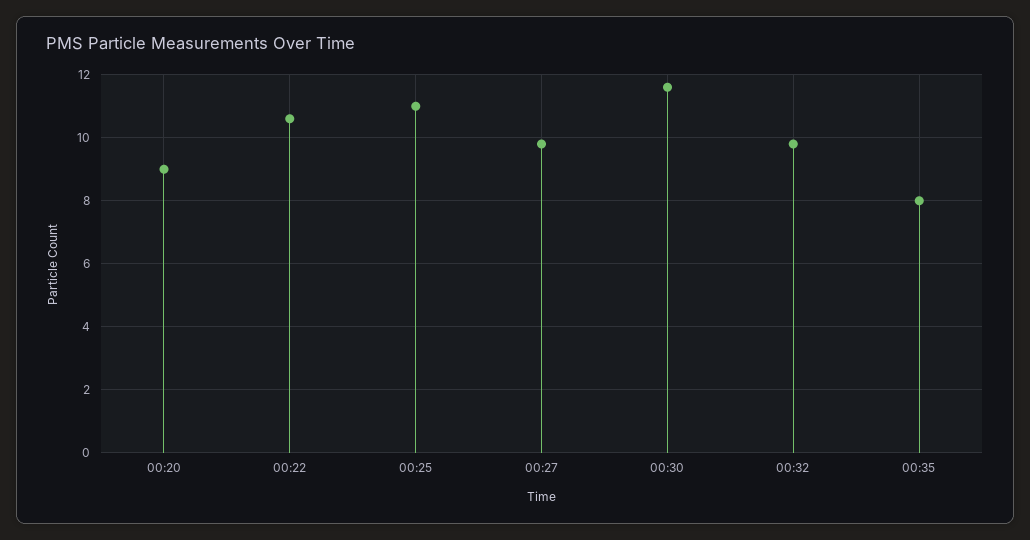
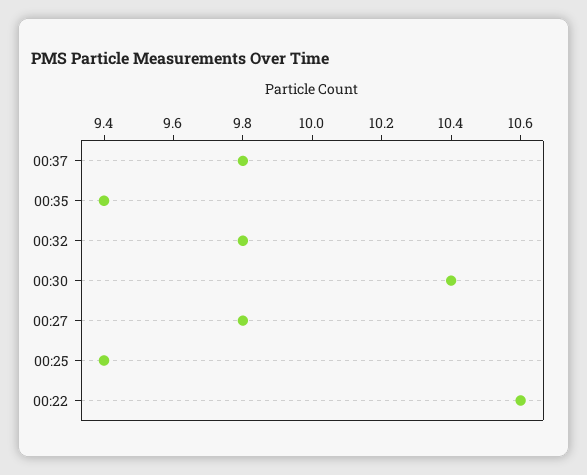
00:20: 9 -> none
00:25: 11 -> 9.4
00:30: 11.5 -> 10.4
00:35: 8 -> 9.4
00:37: none -> 9.8

